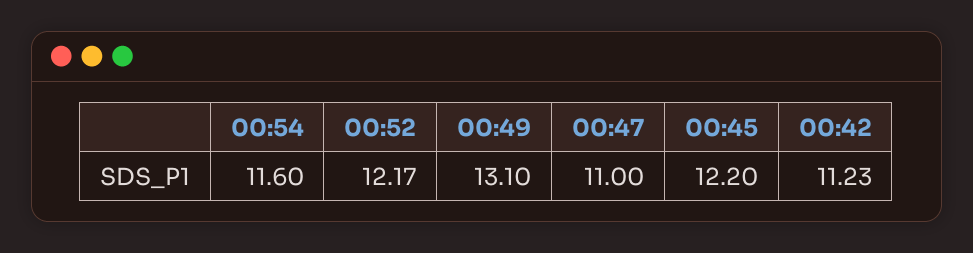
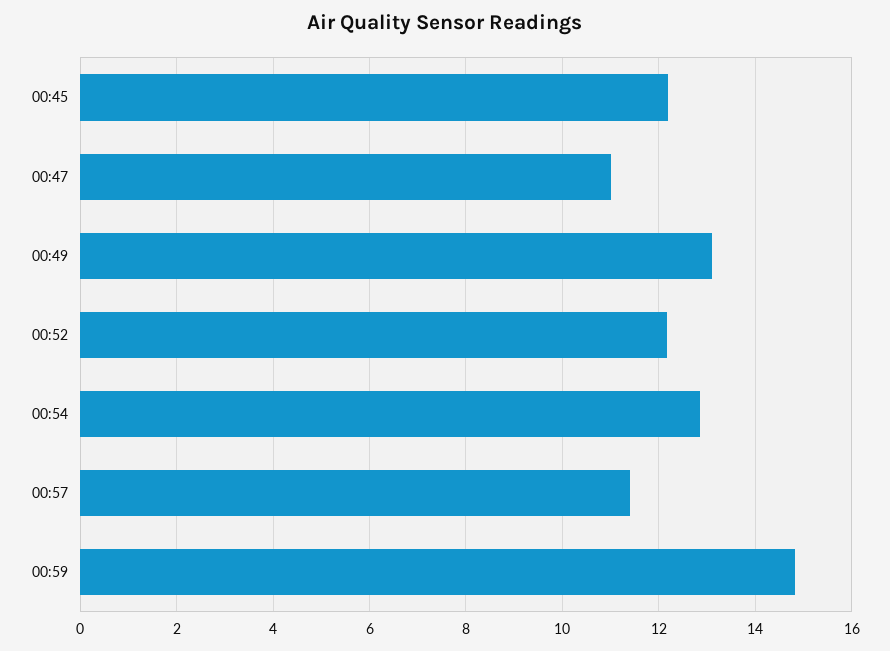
00:54: 11.6 -> 12.8
00:42: 11.23 -> none
00:57: none -> 11.4
00:59: none -> 14.8

